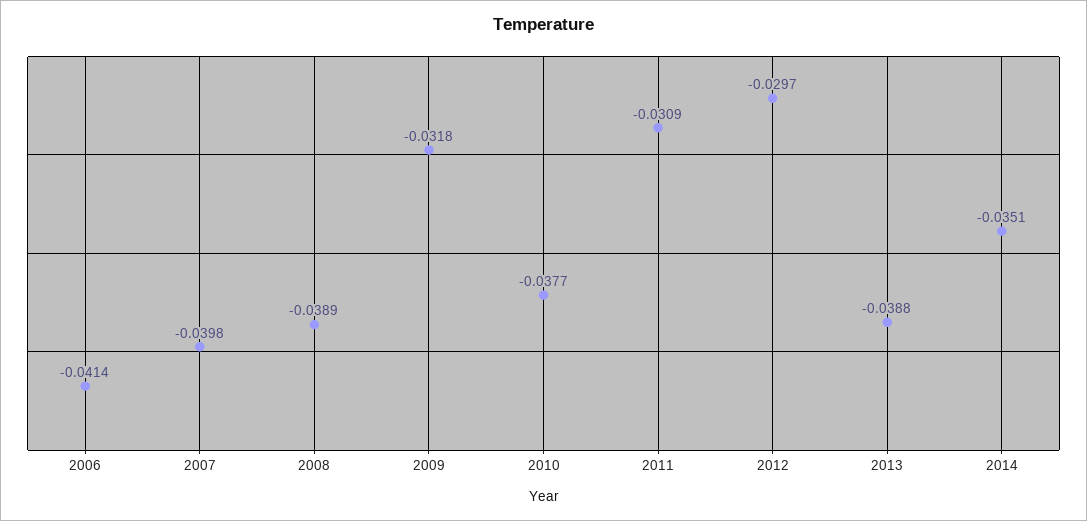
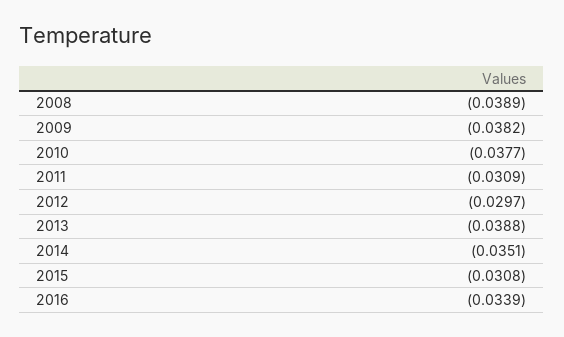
2006: -0.0414 -> none
2007: -0.0398 -> none
2009: -0.0318 -> -0.0382
2015: none -> -0.0308
2016: none -> -0.0339

